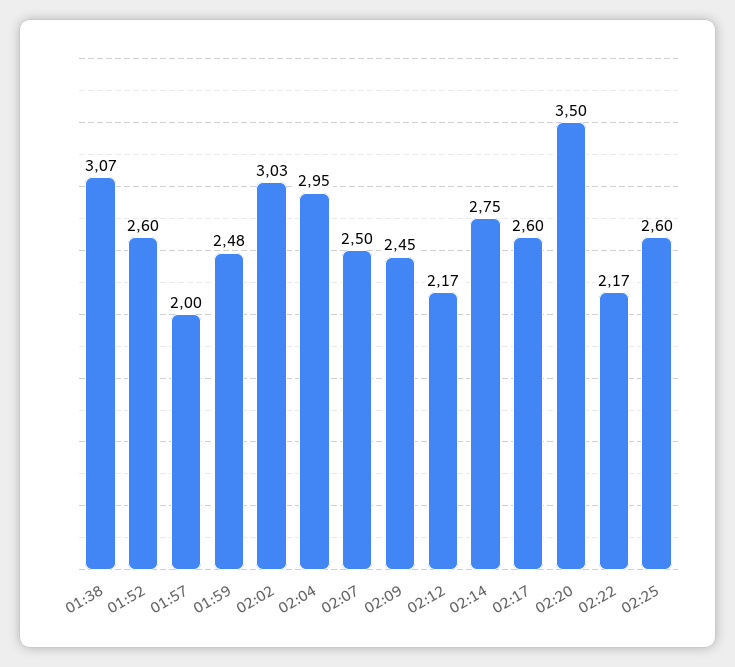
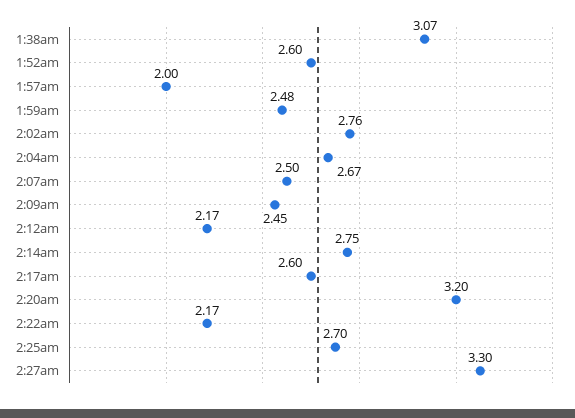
02:02: 3.03 -> 2.76
02:04: 2.95 -> 2.67
02:20: 3.5 -> 3.2
02:25: 2.6 -> 2.7
2:27am: none -> 3.3

